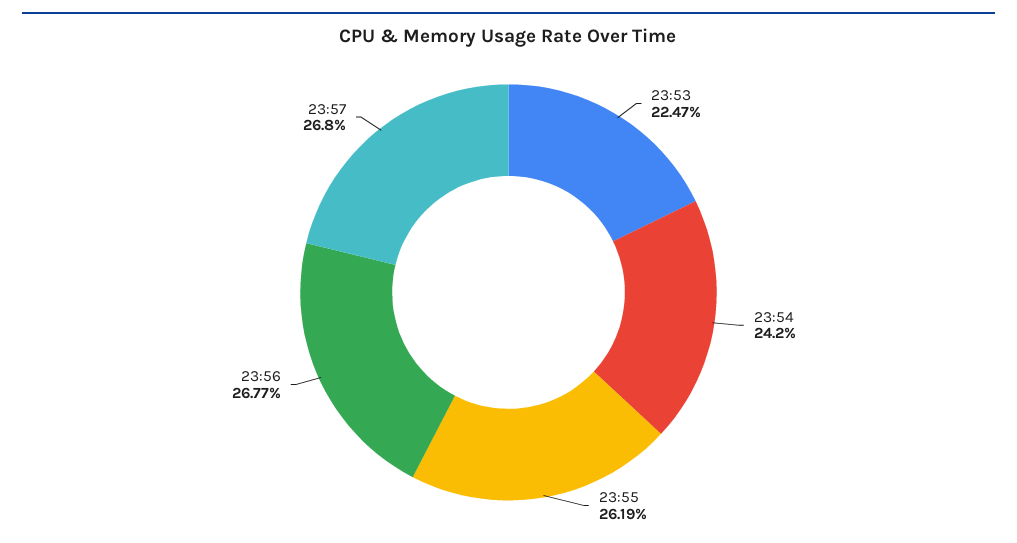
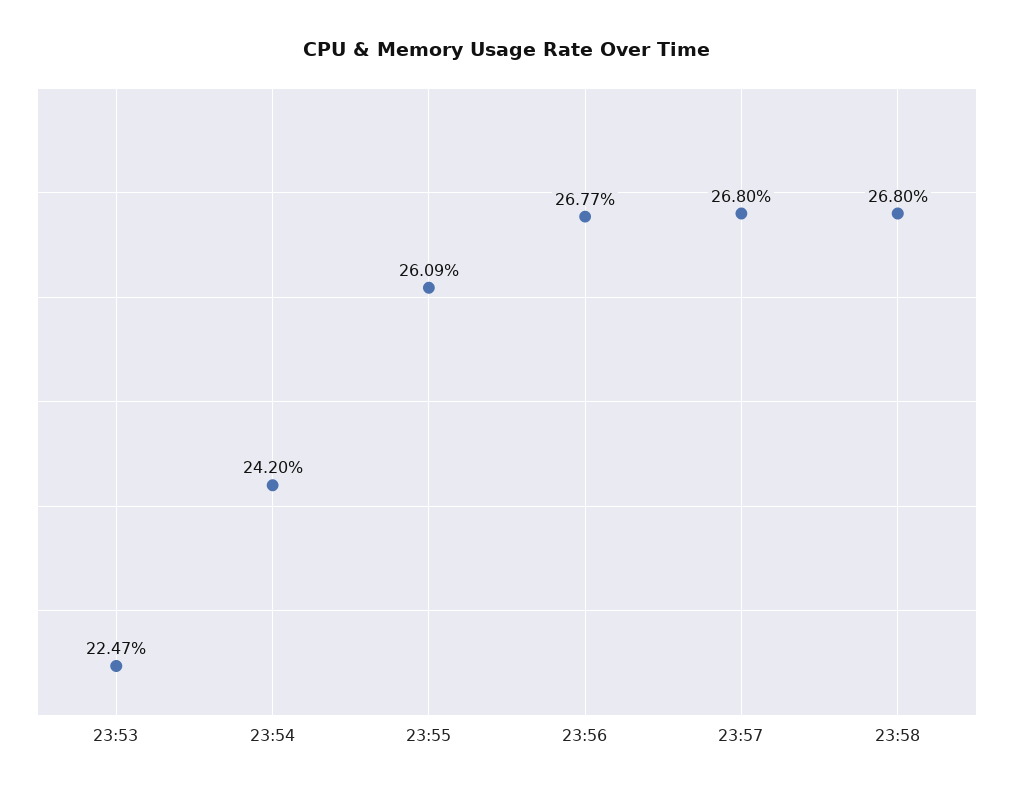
23:55: 26.19 -> 26.09
23:58: none -> 26.8

